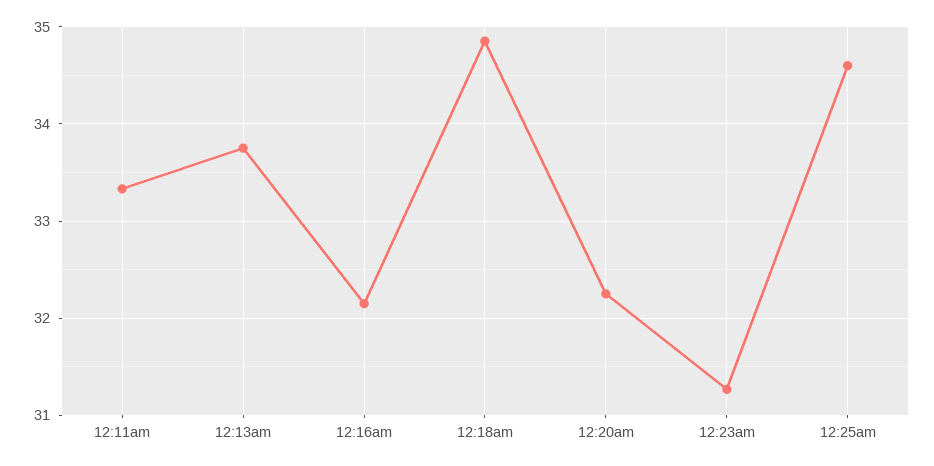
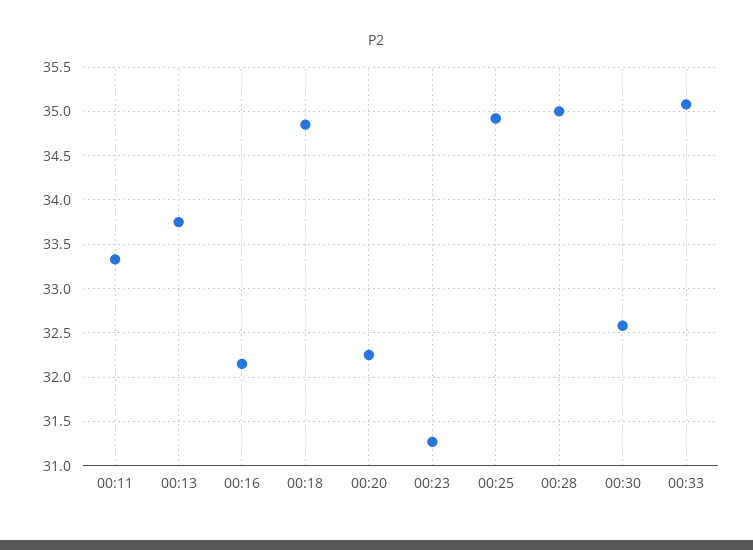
12:25am: 34.6 -> 34.9
00:28: none -> 35
00:30: none -> 32.6
00:33: none -> 35.1

